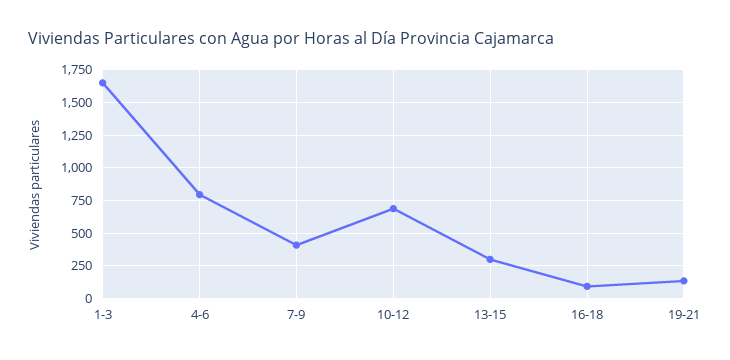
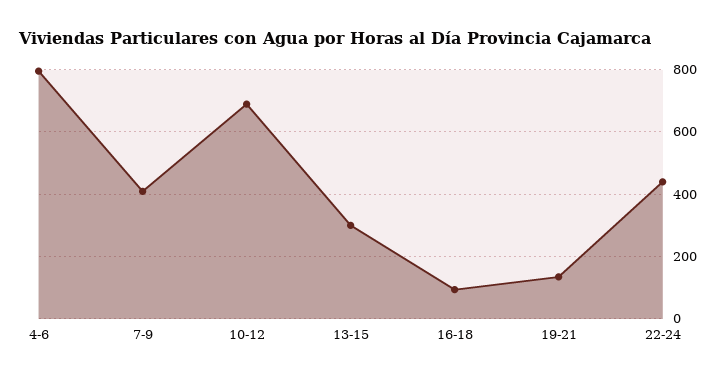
1-3: 1650 -> none
22-24: none -> 440

